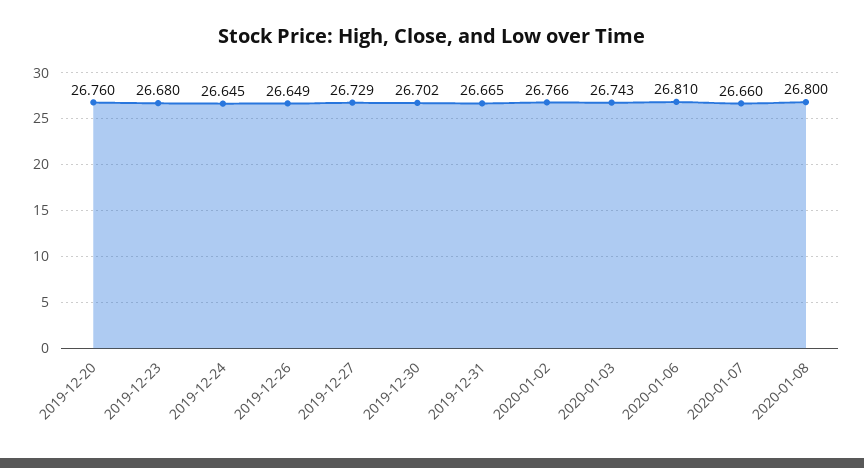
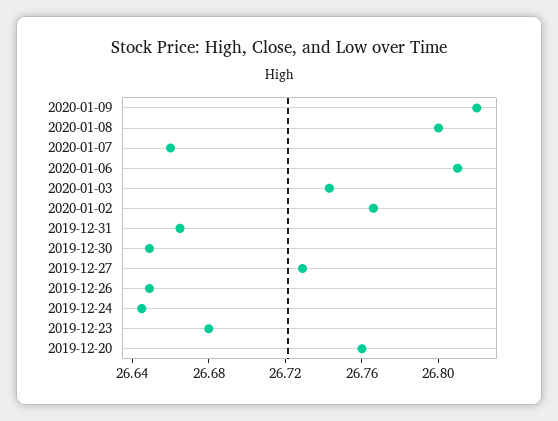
2019-12-30: 26.702 -> 26.65
2020-01-09: none -> 26.82

